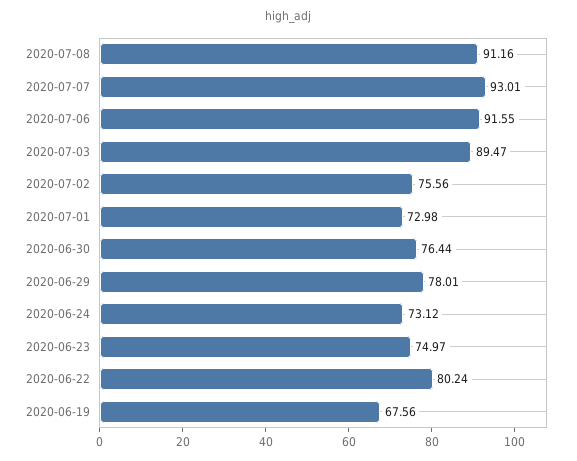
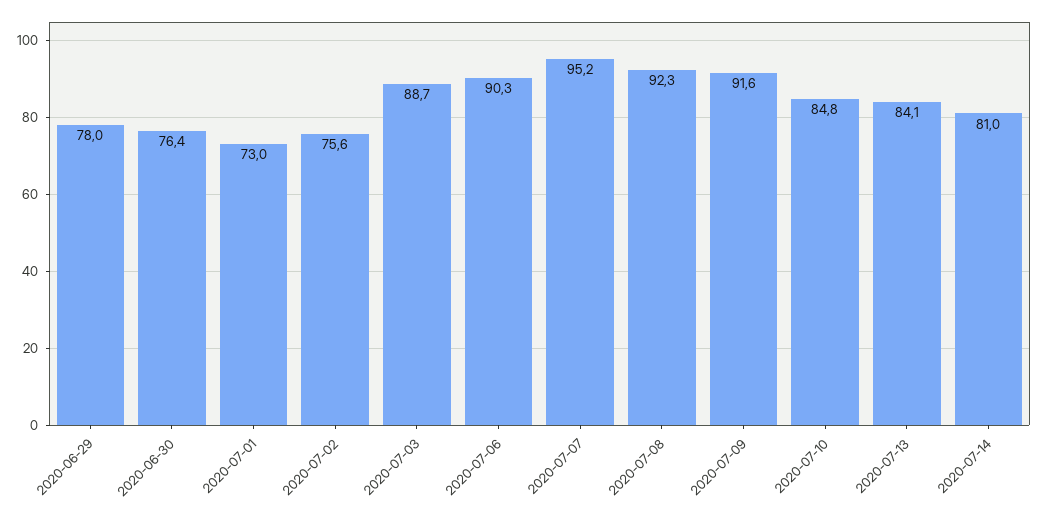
2020-07-08: 91.16 -> 92.3
2020-07-07: 93.01 -> 95.2
2020-07-06: 91.55 -> 90.3
2020-07-03: 89.47 -> 88.7
2020-06-24: 73.12 -> none
2020-06-23: 74.97 -> none
2020-06-22: 80.24 -> none
2020-06-19: 67.56 -> none
2020-07-09: none -> 91.6
2020-07-10: none -> 84.8
2020-07-13: none -> 84.1
2020-07-14: none -> 81

